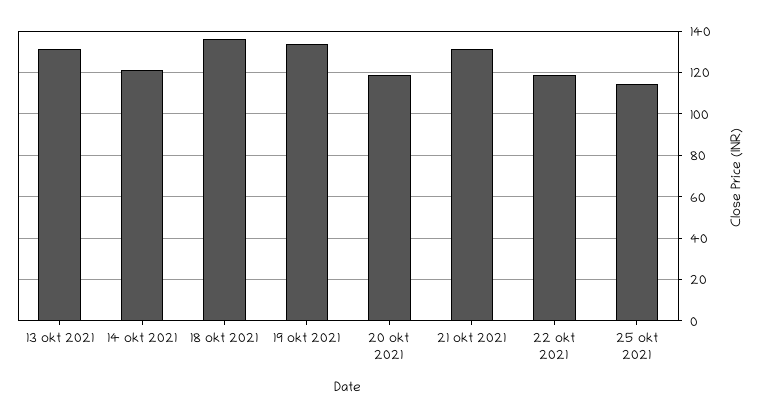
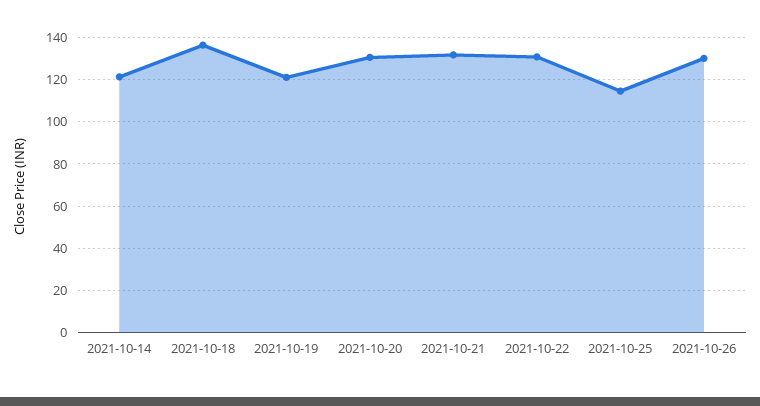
13 okt 2021: 130 -> none
19 okt 2021: 135 -> 120
20 okt 2021: 120 -> 130
22 okt 2021: 120 -> 130
2021-10-26: none -> 130

